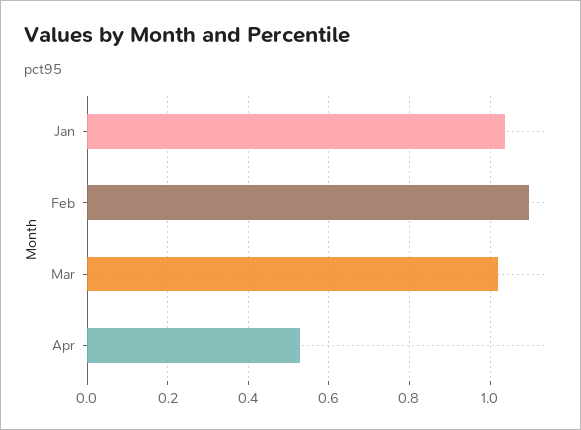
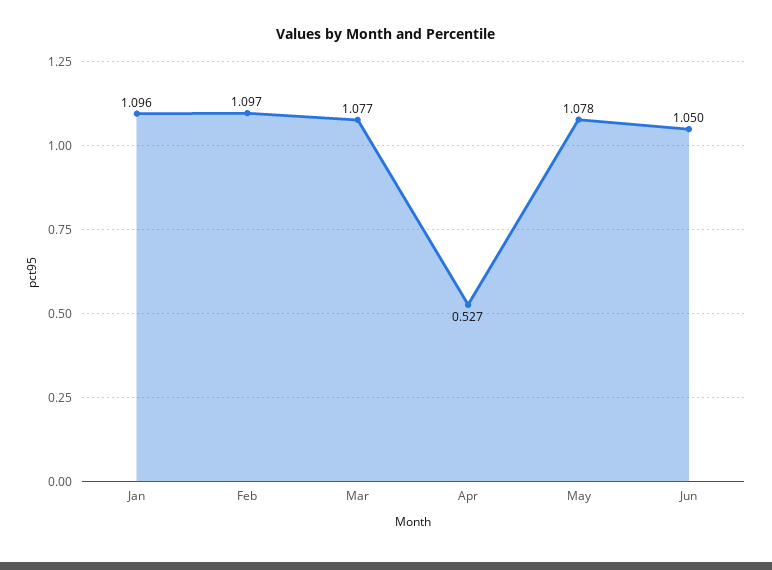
Jan: 1.04 -> 1.096
Mar: 1.02 -> 1.077
May: none -> 1.078
Jun: none -> 1.05

